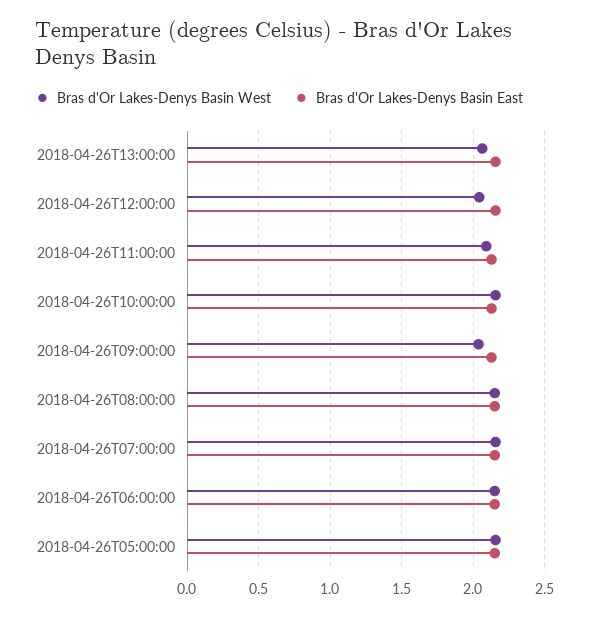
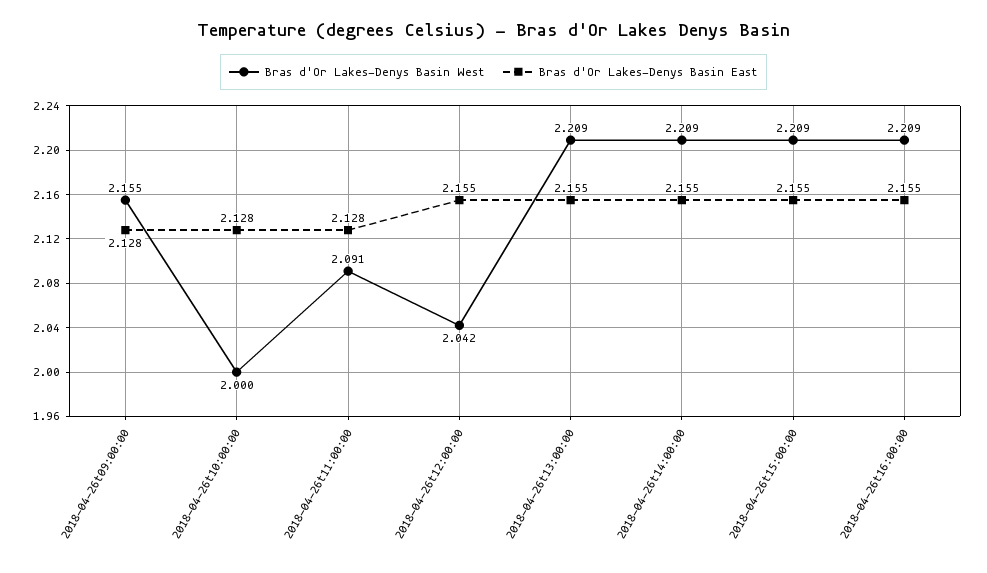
Bras d'Or Lakes-Denys Basin West, 2018-04-26T13:00:00: 2.05 -> 2.209
Bras d'Or Lakes-Denys Basin West, 2018-04-26T10:00:00: 2.15 -> 2
Bras d'Or Lakes-Denys Basin West, 2018-04-26T09:00:00: 2.05 -> 2.155
Bras d'Or Lakes-Denys Basin West, 2018-04-26T08:00:00: 2.15 -> none
Bras d'Or Lakes-Denys Basin East, 2018-04-26T08:00:00: 2.15 -> none
Bras d'Or Lakes-Denys Basin West, 2018-04-26T07:00:00: 2.15 -> none
Bras d'Or Lakes-Denys Basin East, 2018-04-26T07:00:00: 2.15 -> none
Bras d'Or Lakes-Denys Basin West, 2018-04-26T06:00:00: 2.15 -> none
Bras d'Or Lakes-Denys Basin East, 2018-04-26T06:00:00: 2.15 -> none
Bras d'Or Lakes-Denys Basin West, 2018-04-26T05:00:00: 2.15 -> none
Bras d'Or Lakes-Denys Basin East, 2018-04-26T05:00:00: 2.15 -> none
Bras d'Or Lakes-Denys Basin West, 2018-04-26t14:00:00: none -> 2.209
Bras d'Or Lakes-Denys Basin East, 2018-04-26t14:00:00: none -> 2.155
Bras d'Or Lakes-Denys Basin West, 2018-04-26t15:00:00: none -> 2.209
Bras d'Or Lakes-Denys Basin East, 2018-04-26t15:00:00: none -> 2.155
Bras d'Or Lakes-Denys Basin West, 2018-04-26t16:00:00: none -> 2.209
Bras d'Or Lakes-Denys Basin East, 2018-04-26t16:00:00: none -> 2.155

